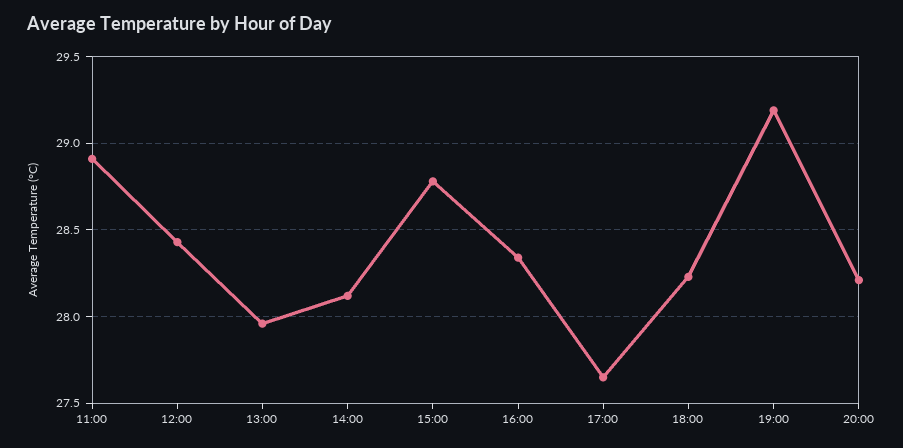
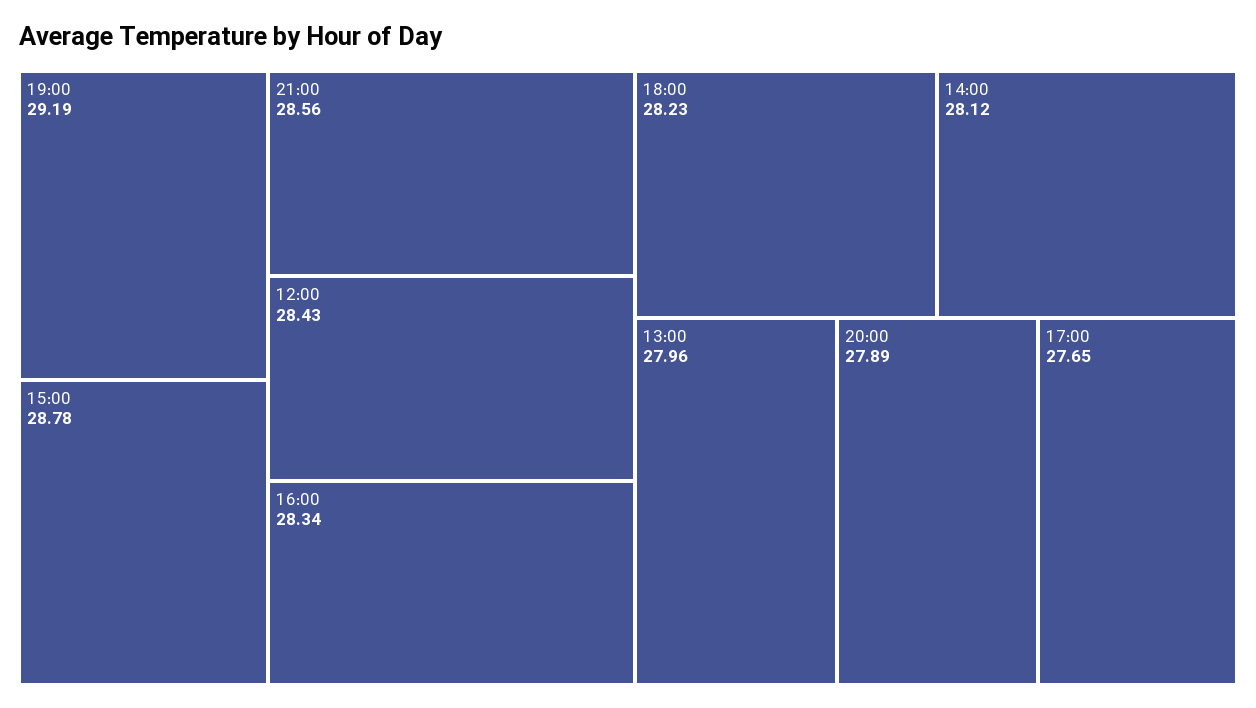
11:00: 28.9 -> none
20:00: 28.2 -> 27.89
21:00: none -> 28.56

